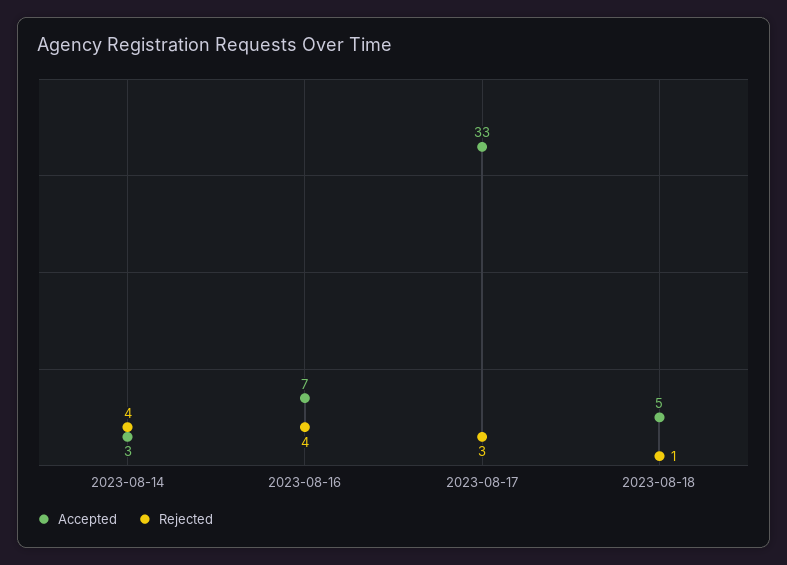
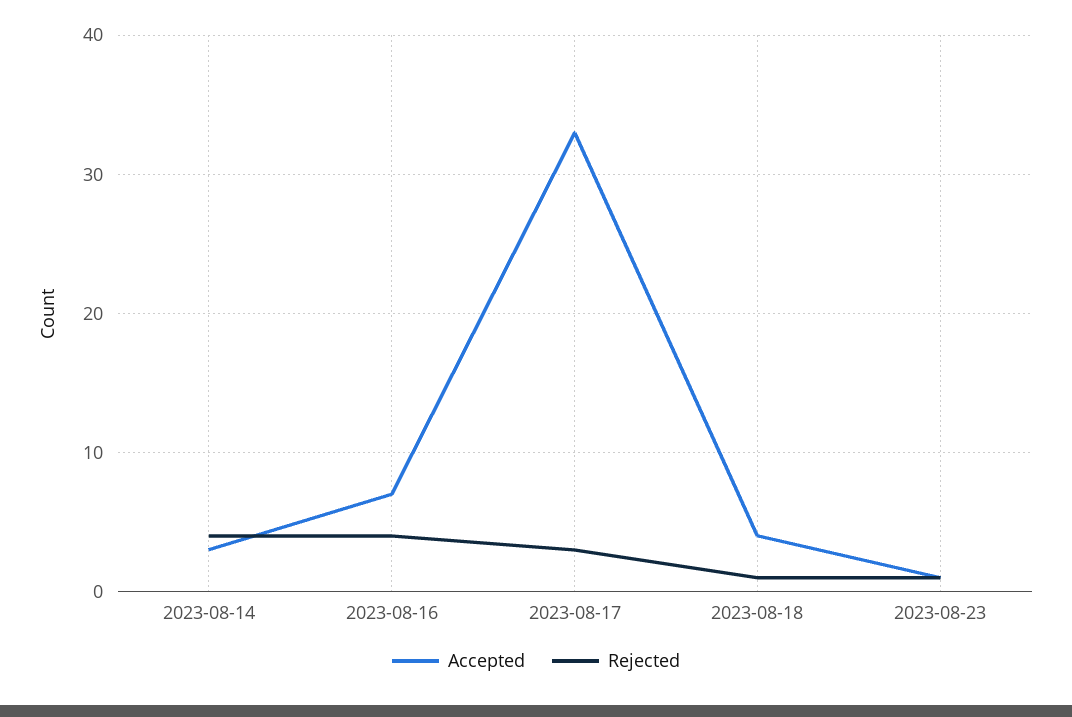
Accepted, 2023-08-18: 5 -> 4
Accepted, 2023-08-23: none -> 1
Rejected, 2023-08-23: none -> 1

